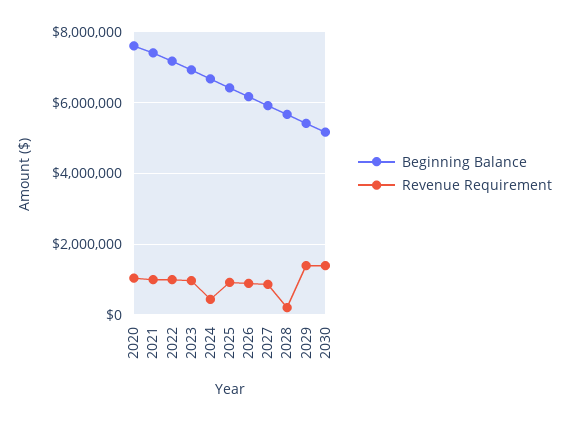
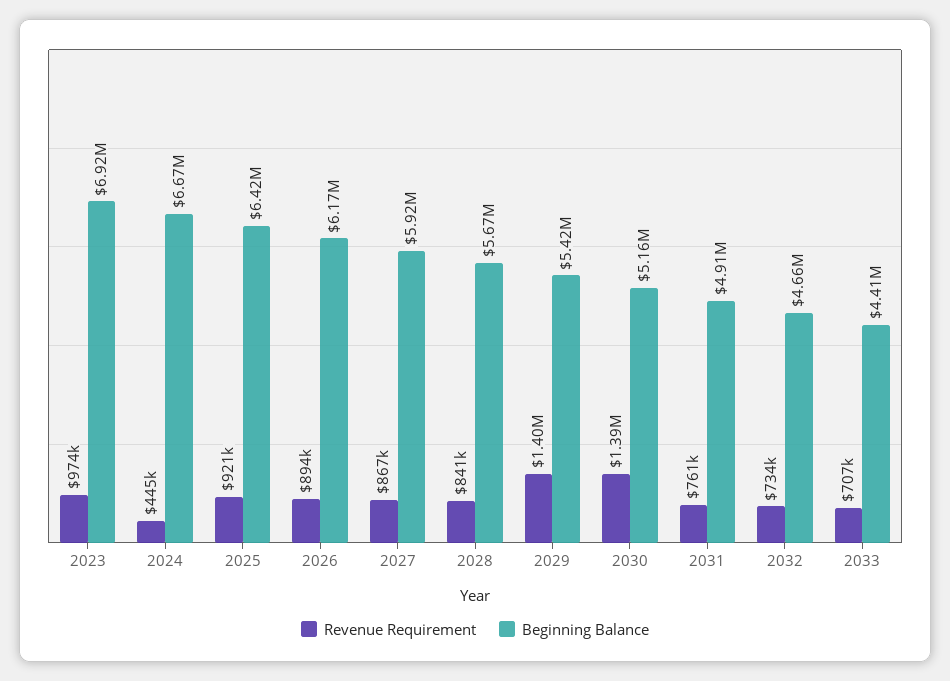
Beginning Balance, 2020: 7600000 -> none
Revenue Requirement, 2020: 1000000 -> none
Beginning Balance, 2021: 7400000 -> none
Revenue Requirement, 2021: 1000000 -> none
Beginning Balance, 2022: 7200000 -> none
Revenue Requirement, 2022: 1000000 -> none
Revenue Requirement, 2028: 200000 -> 841000
Revenue Requirement, 2031: none -> 761000
Beginning Balance, 2031: none -> 4910000
Revenue Requirement, 2032: none -> 734000
Beginning Balance, 2032: none -> 4660000
Revenue Requirement, 2033: none -> 707000
Beginning Balance, 2033: none -> 4410000

